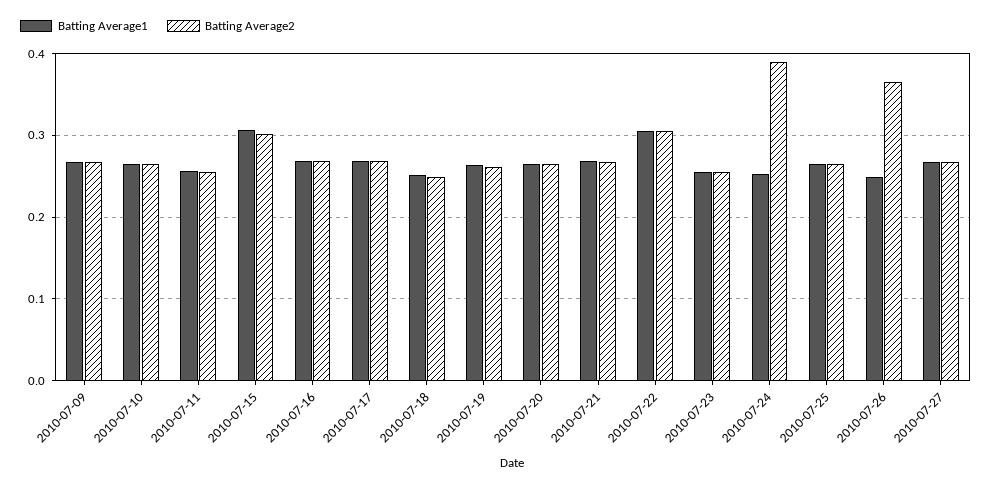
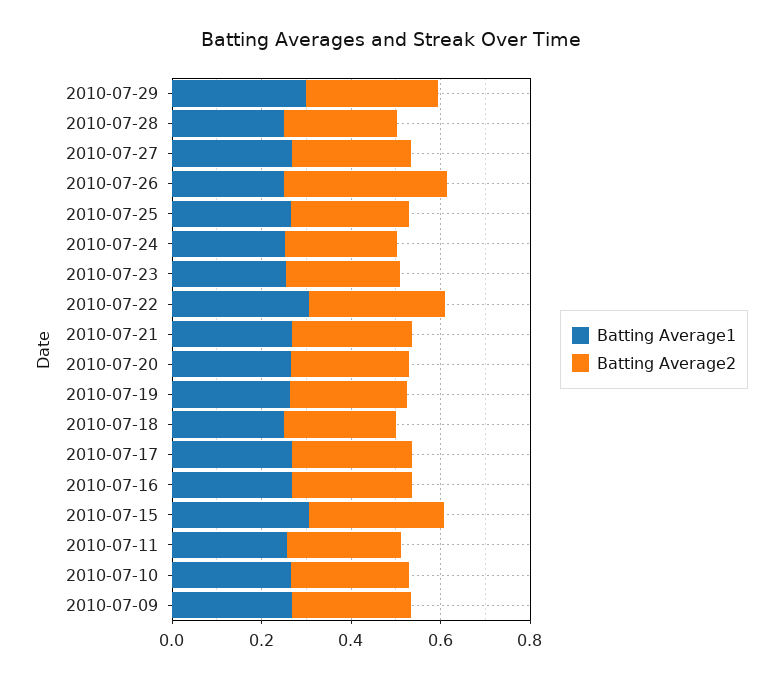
Batting Average2, 2010-07-24: 0.39 -> 0.25
Batting Average1, 2010-07-29: none -> 0.3
Batting Average2, 2010-07-29: none -> 0.3
Batting Average1, 2010-07-28: none -> 0.25
Batting Average2, 2010-07-28: none -> 0.25

